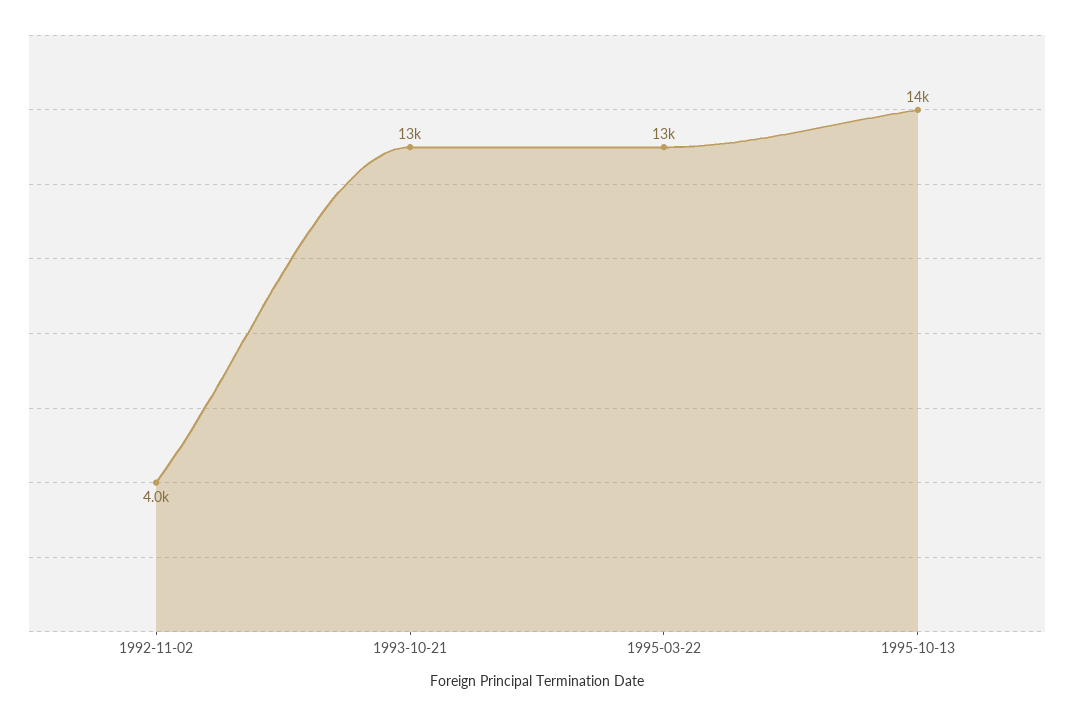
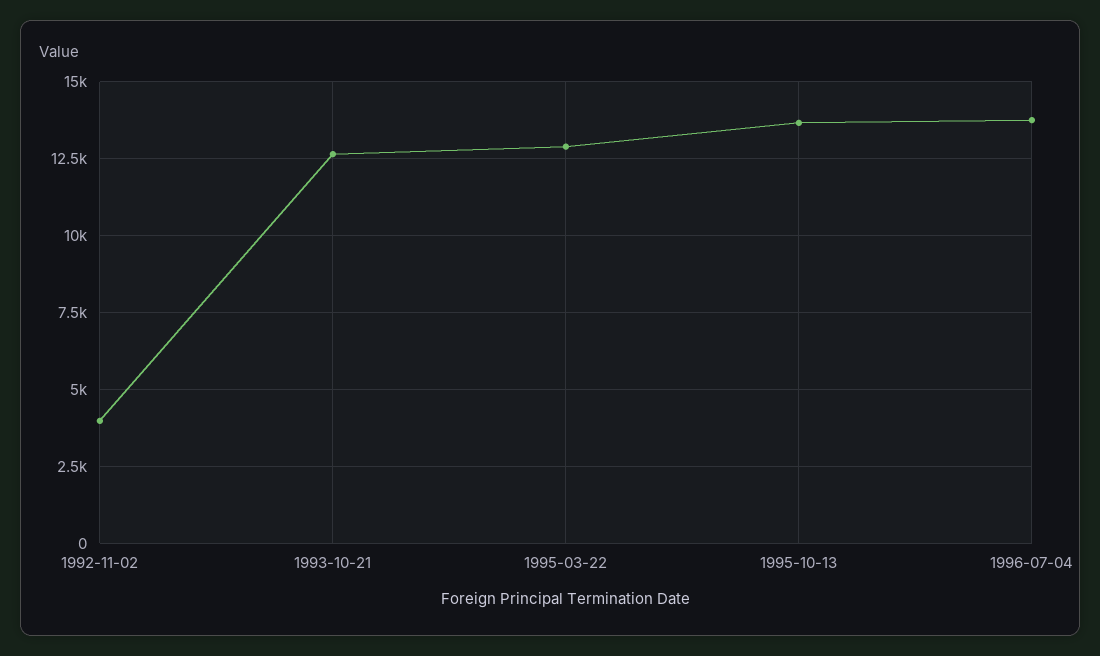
1996-07-04: none -> 13750

